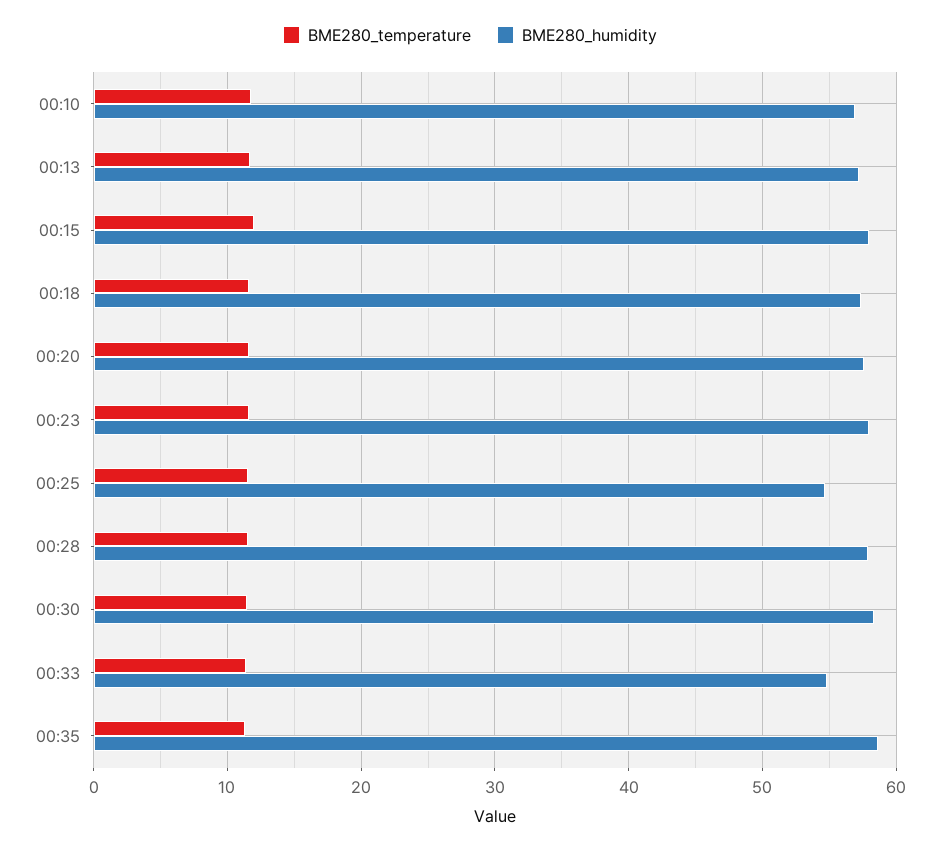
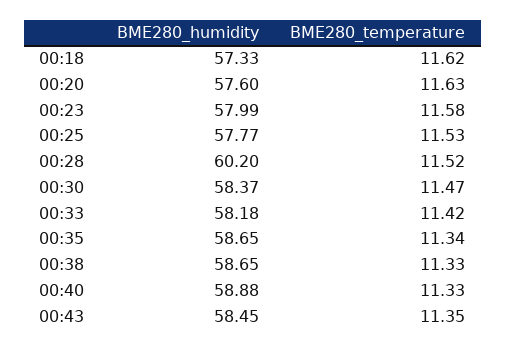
BME280_temperature, 00:10: 12 -> none
BME280_humidity, 00:10: 57 -> none
BME280_temperature, 00:13: 12 -> none
BME280_humidity, 00:13: 57 -> none
BME280_temperature, 00:15: 12 -> none
BME280_humidity, 00:15: 58 -> none
BME280_humidity, 00:25: 55 -> 57.77
BME280_humidity, 00:28: 58 -> 60.2
BME280_humidity, 00:33: 55 -> 58.18
BME280_humidity, 00:38: none -> 58.65
BME280_temperature, 00:38: none -> 11.33
BME280_humidity, 00:40: none -> 58.88
BME280_temperature, 00:40: none -> 11.33
BME280_humidity, 00:43: none -> 58.45
BME280_temperature, 00:43: none -> 11.35

